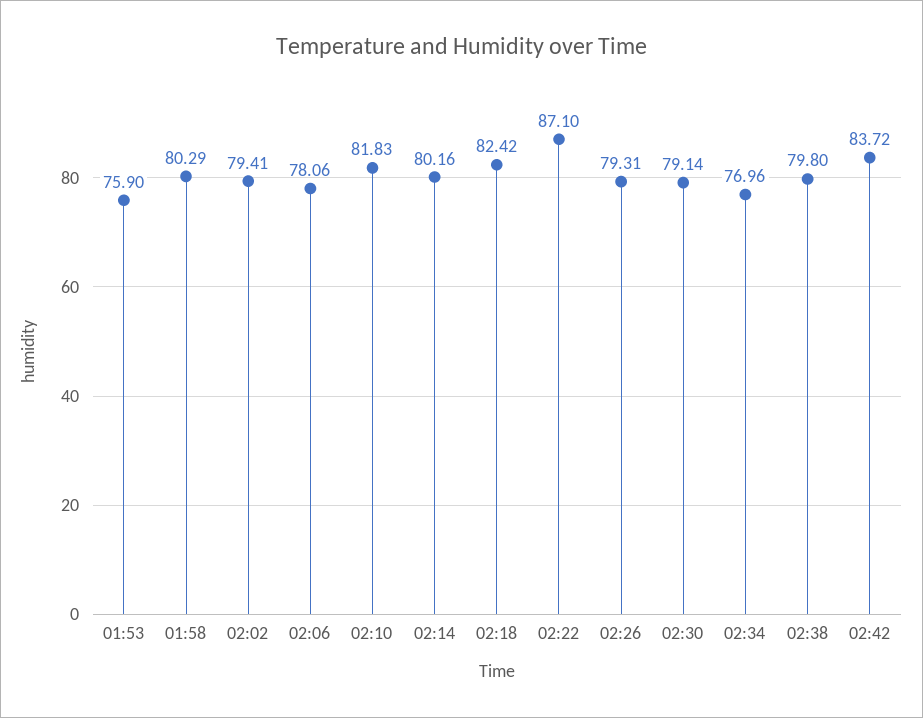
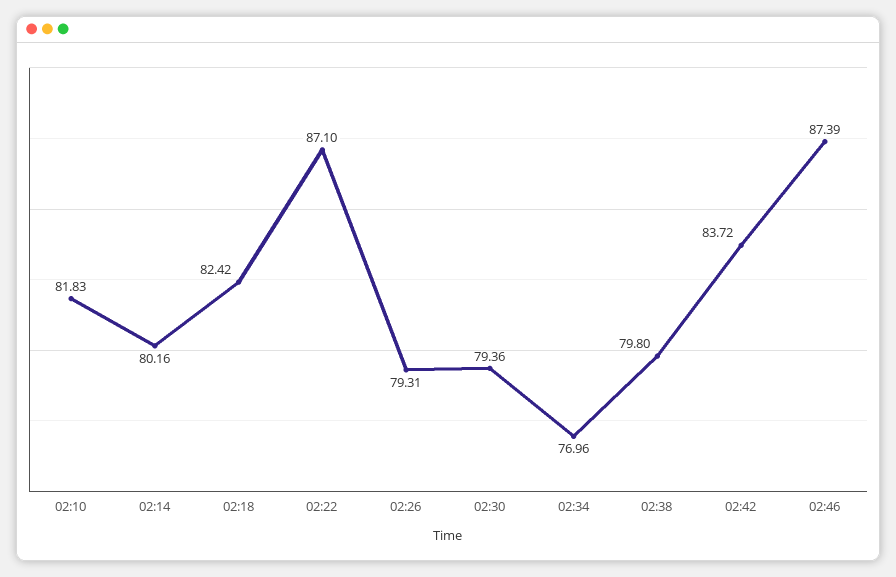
01:53: 75.9 -> none
01:58: 80.29 -> none
02:02: 79.41 -> none
02:06: 78.06 -> none
02:30: 79.14 -> 79.36
02:46: none -> 87.39

